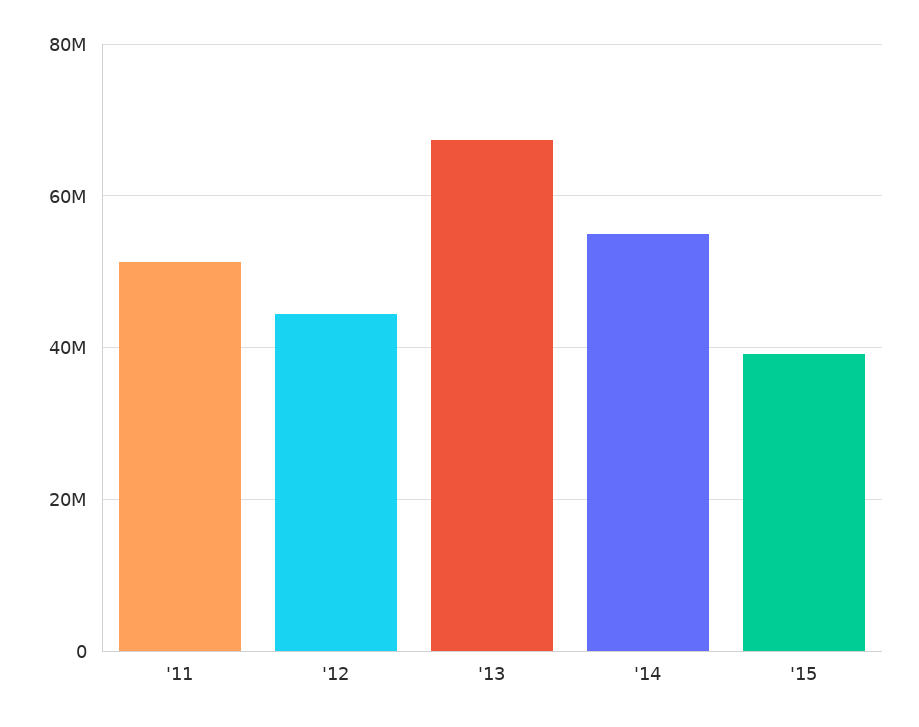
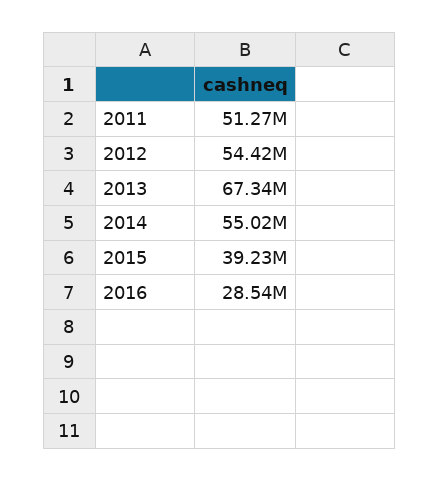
'12: 44000000 -> 54420000
2016: none -> 28540000

